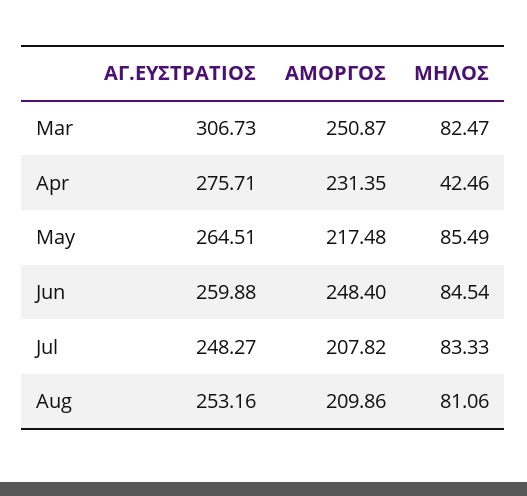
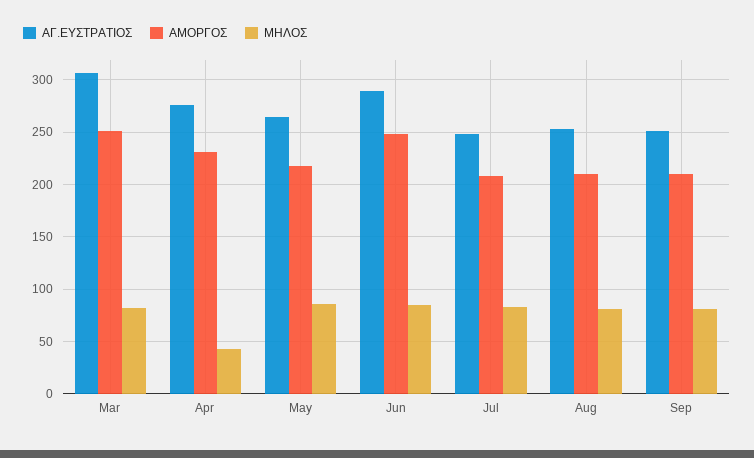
ΑΓ.ΕΥΣΤΡΑΤΙΟΣ, Jun: 259.88 -> 290
ΑΓ.ΕΥΣΤΡΑΤΙΟΣ, Sep: none -> 250
ΑΜΟΡΓΟΣ, Sep: none -> 210
ΜΗΛΟΣ, Sep: none -> 80

